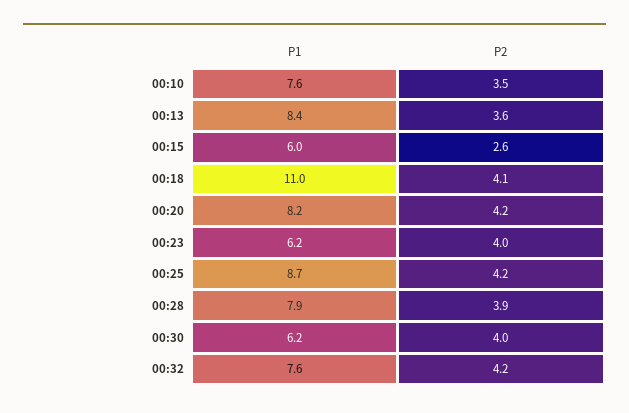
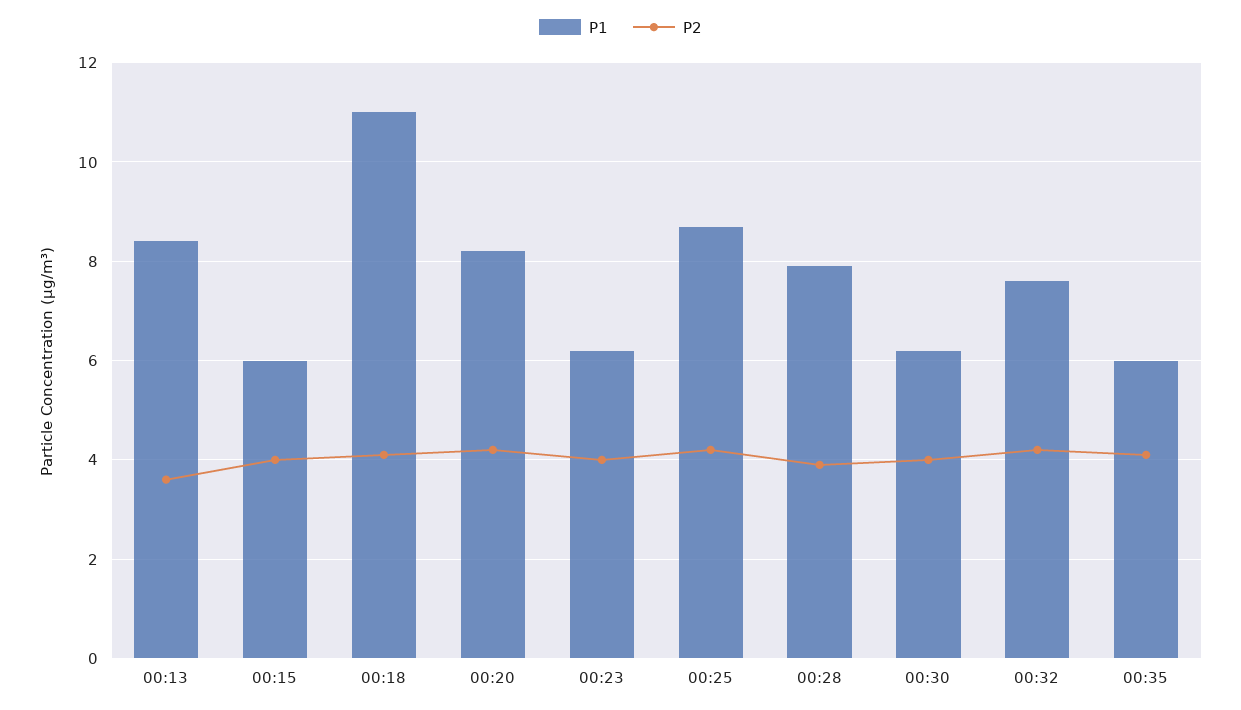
P1, 00:10: 7.6 -> none
P2, 00:10: 3.5 -> none
P2, 00:15: 2.6 -> 4
P1, 00:35: none -> 6
P2, 00:35: none -> 4

